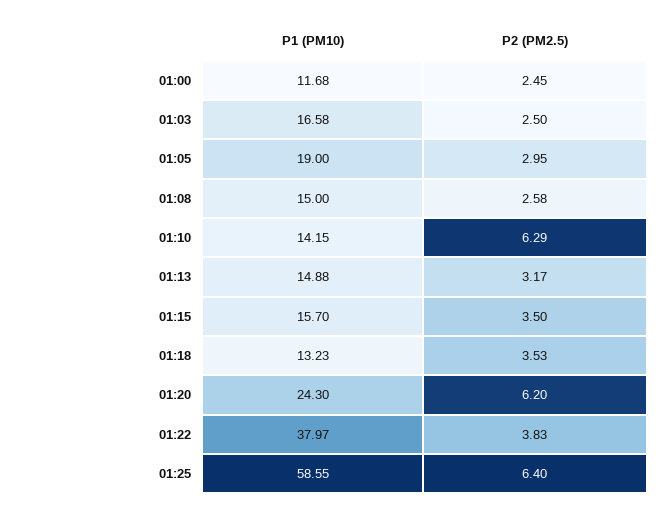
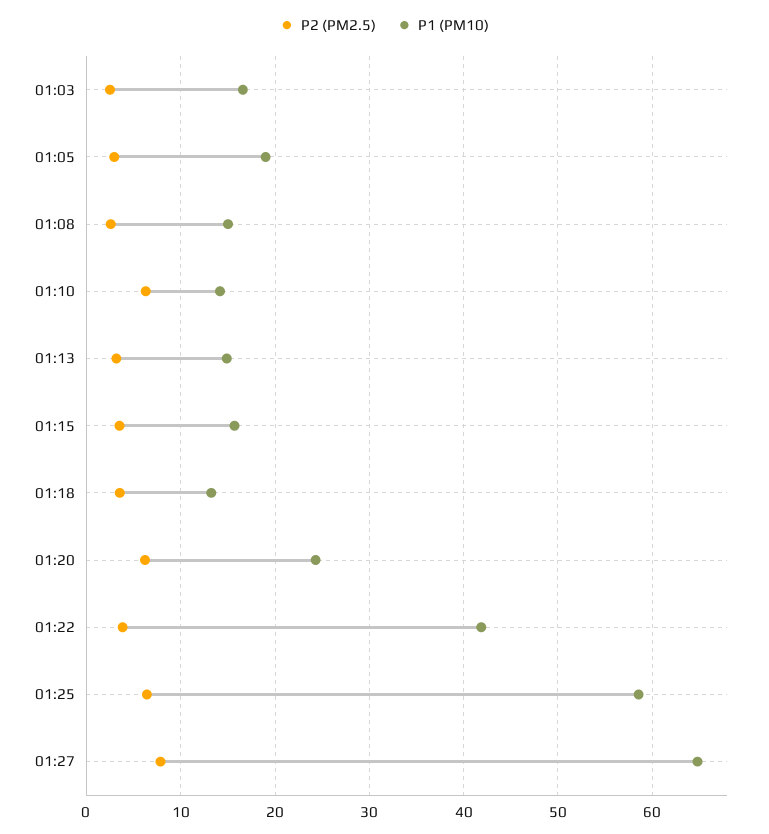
P1 (PM10), 01:00: 11.68 -> none
P2 (PM2.5), 01:00: 2.45 -> none
P1 (PM10), 01:22: 37.97 -> 42
P2 (PM2.5), 01:27: none -> 8
P1 (PM10), 01:27: none -> 65

